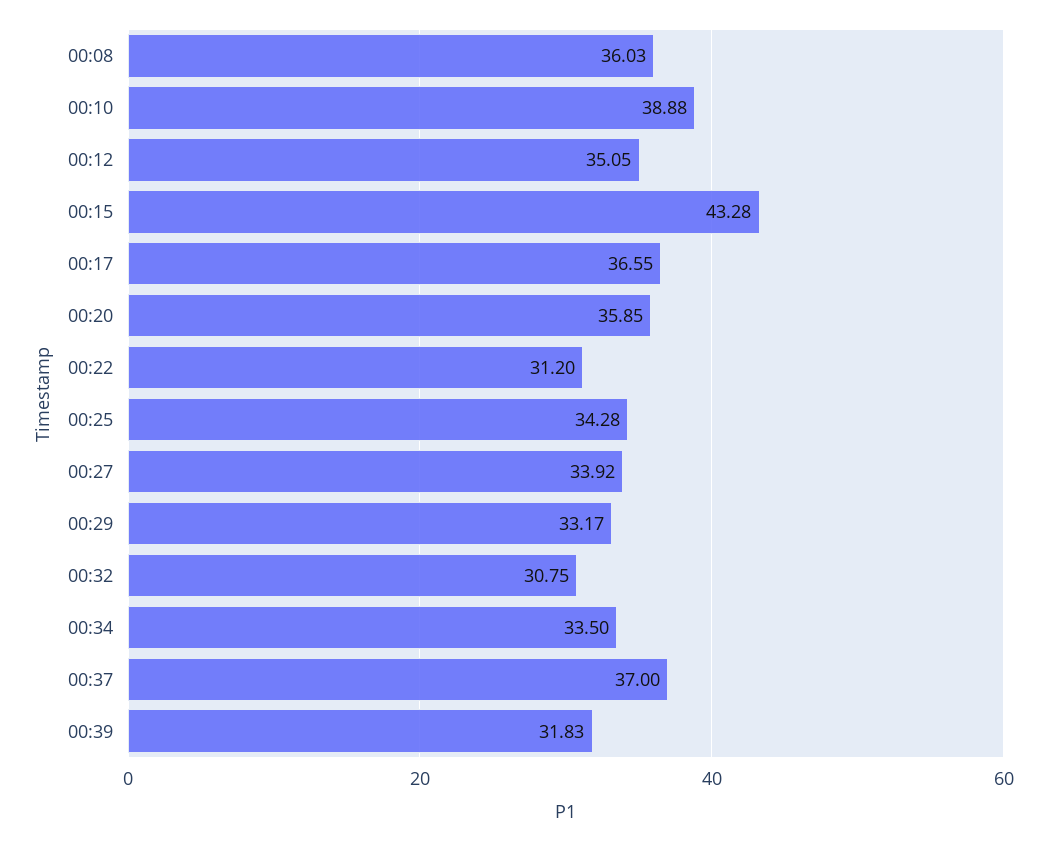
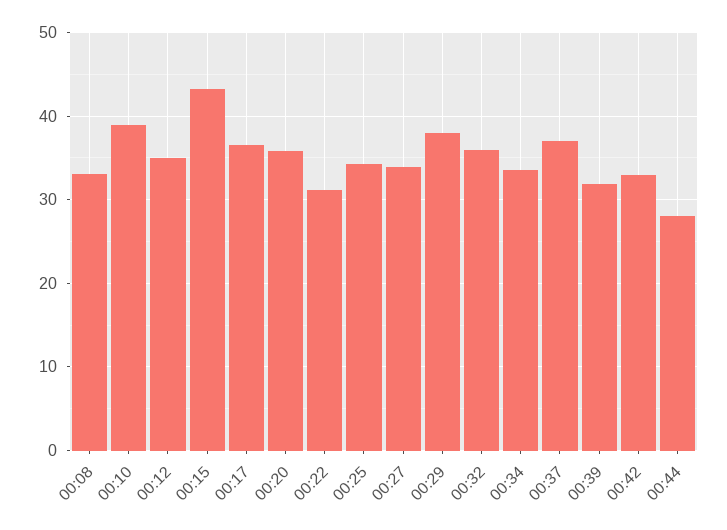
00:08: 36.03 -> 33
00:29: 33.17 -> 38
00:32: 30.75 -> 36
00:42: none -> 33
00:44: none -> 28

